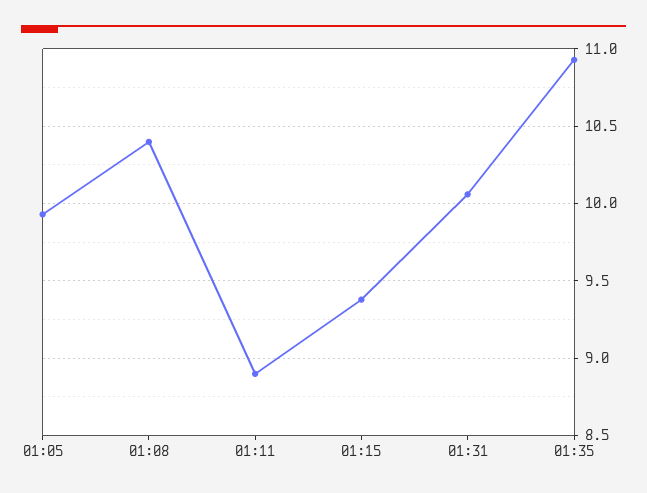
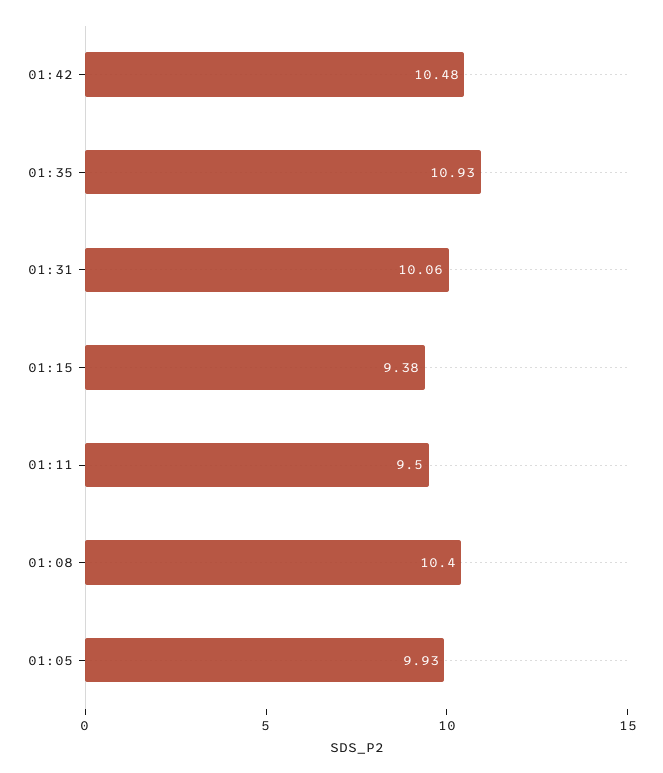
01:11: 8.9 -> 9.5
01:42: none -> 10.48

